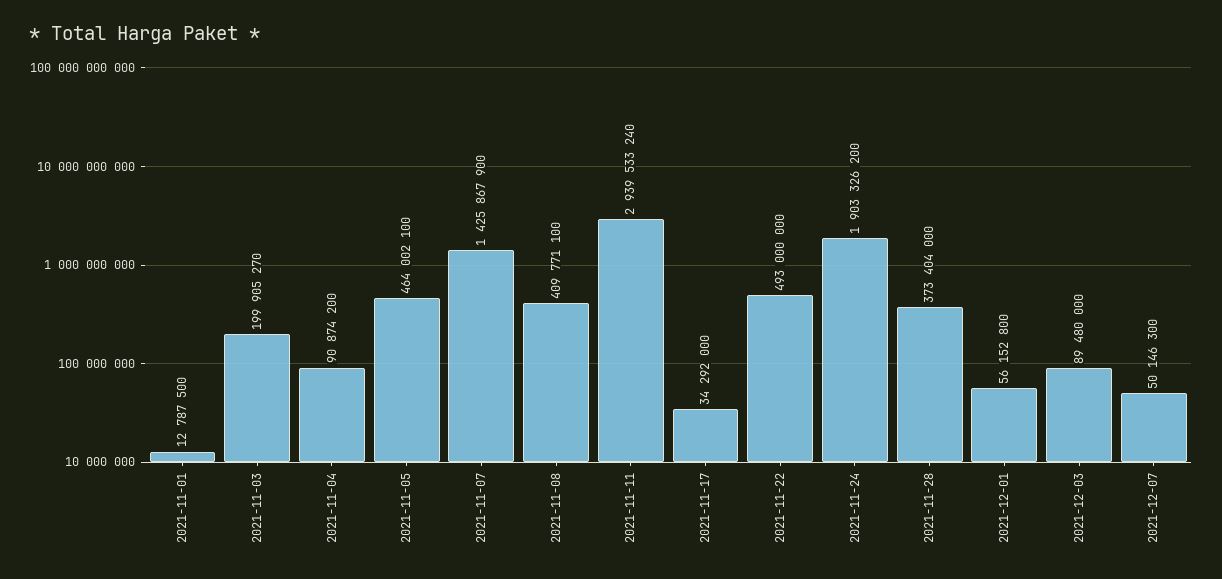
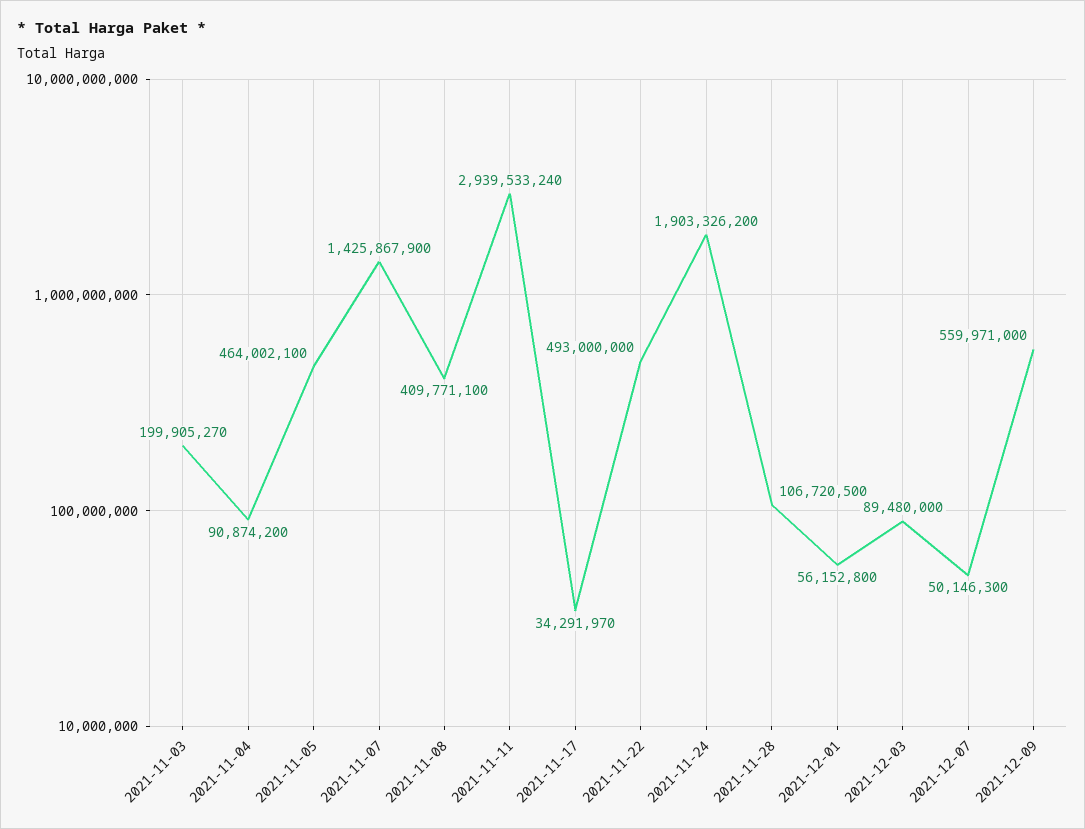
2021-11-01: 12787500 -> none
2021-11-17: 34292000 -> 34291970
2021-11-28: 373404000 -> 106720500
2021-12-09: none -> 559971000

